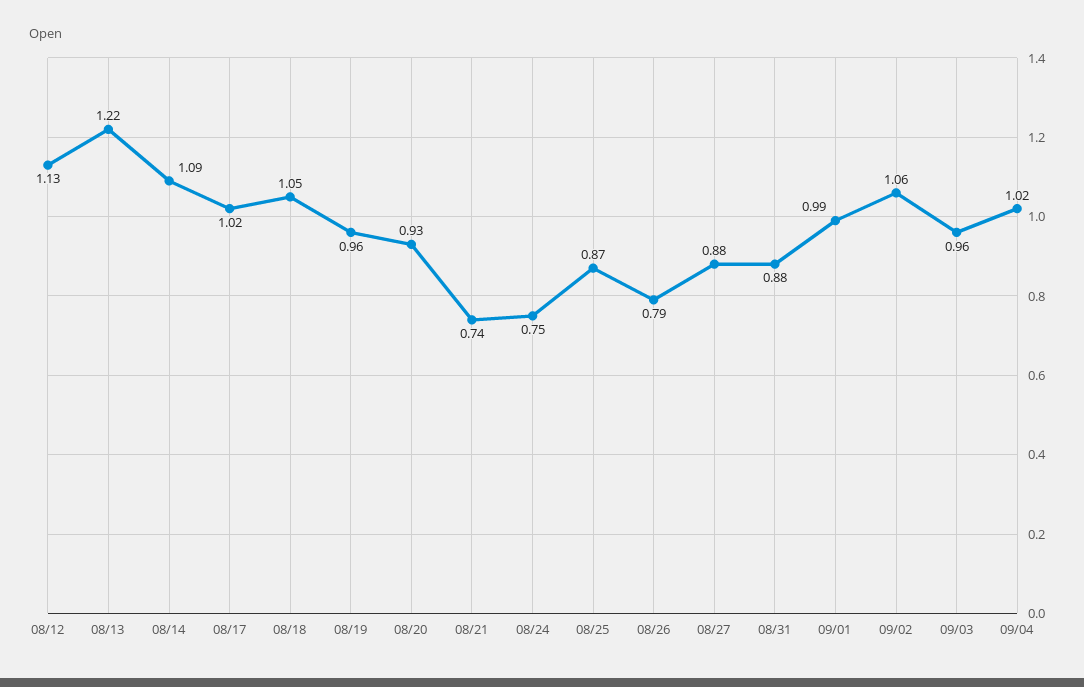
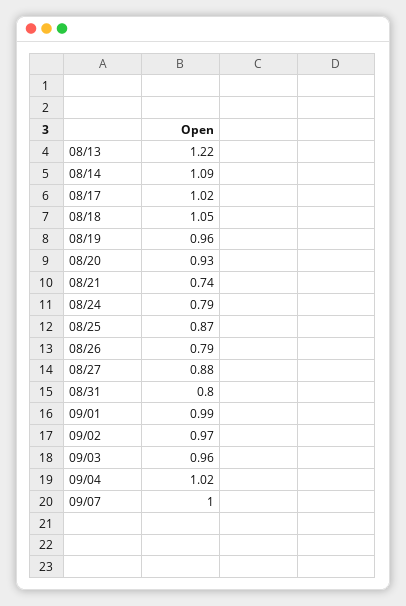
08/12: 1.13 -> none
08/24: 0.75 -> 0.79
08/31: 0.88 -> 0.8
09/02: 1.06 -> 0.97
09/07: none -> 1

